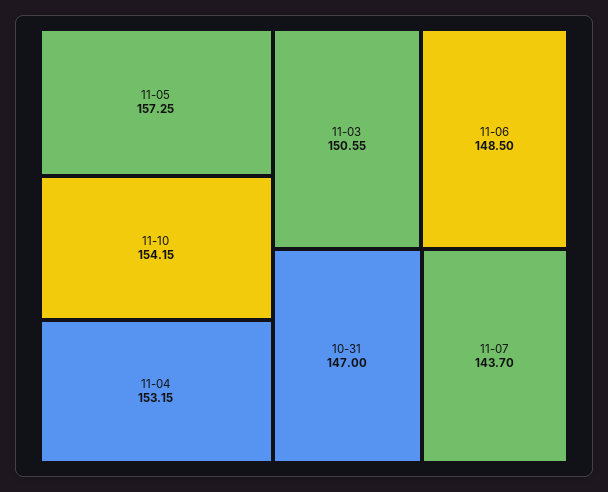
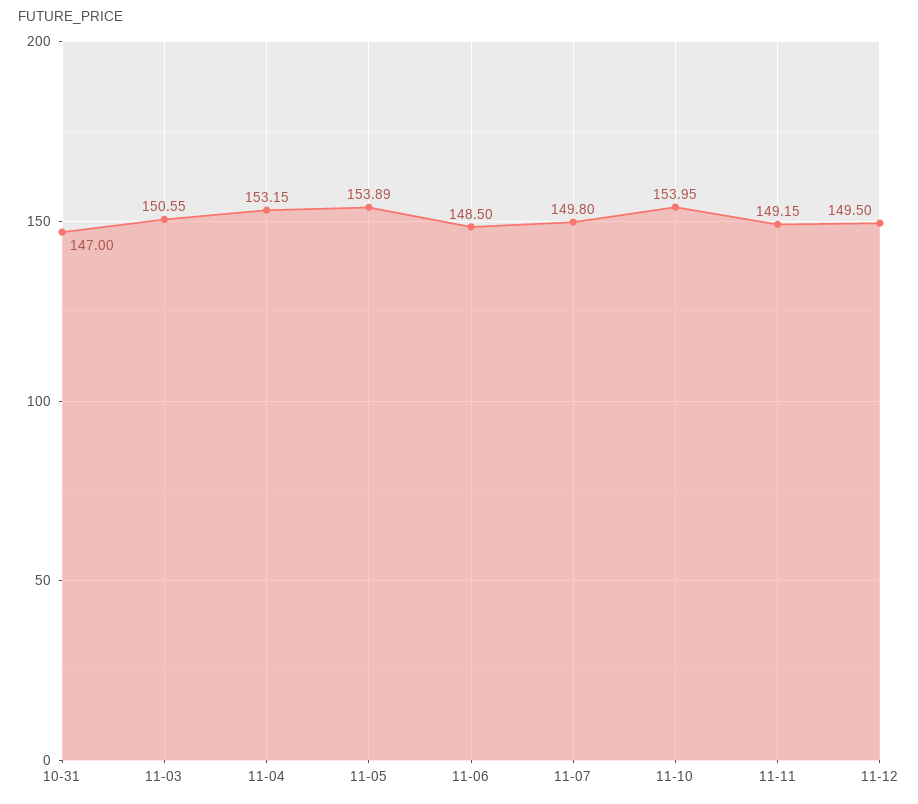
11-05: 157.25 -> 153.89
11-10: 154.15 -> 153.95
11-07: 143.7 -> 149.8
11-11: none -> 149.15
11-12: none -> 149.5

